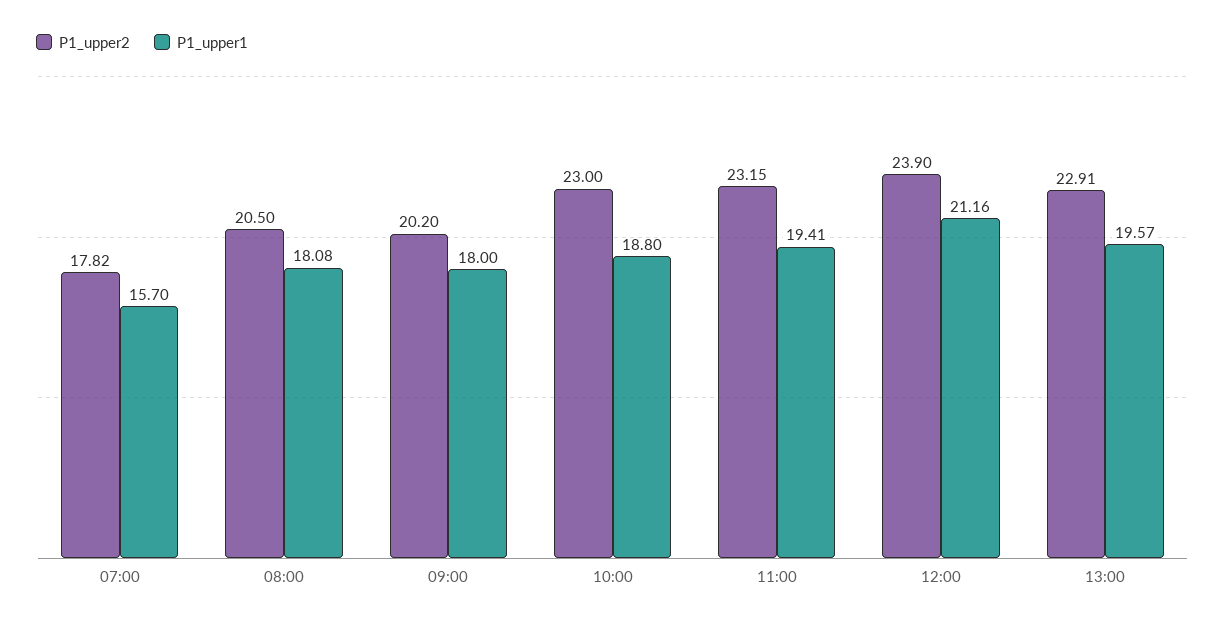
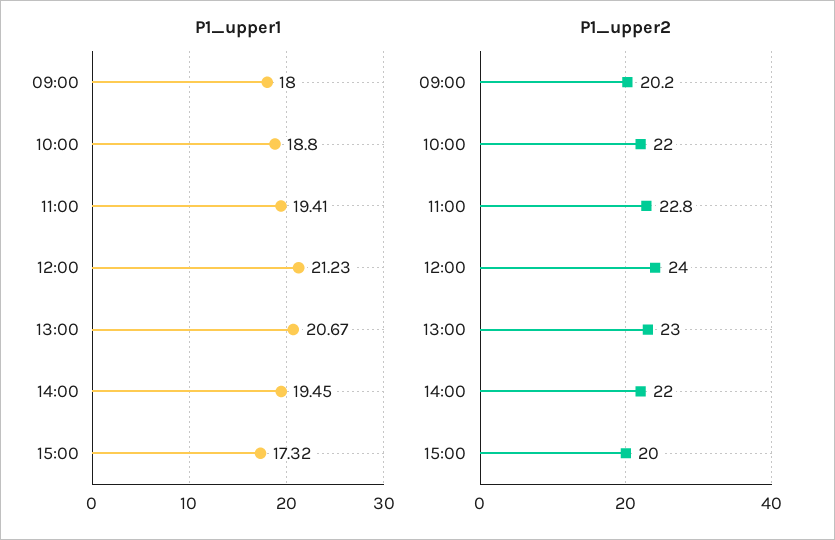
P1_upper2, 07:00: 17.82 -> none
P1_upper1, 07:00: 15.7 -> none
P1_upper2, 08:00: 20.5 -> none
P1_upper1, 08:00: 18.08 -> none
P1_upper2, 10:00: 23 -> 22
P1_upper2, 11:00: 23.15 -> 22.8
P1_upper2, 12:00: 23.9 -> 24
P1_upper1, 12:00: 21.16 -> 21.23
P1_upper2, 13:00: 22.91 -> 23
P1_upper1, 13:00: 19.57 -> 20.67
P1_upper1, 14:00: none -> 19.45
P1_upper1, 15:00: none -> 17.32
P1_upper2, 14:00: none -> 22
P1_upper2, 15:00: none -> 20

